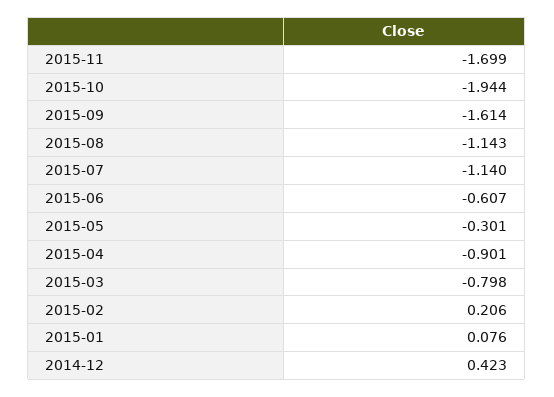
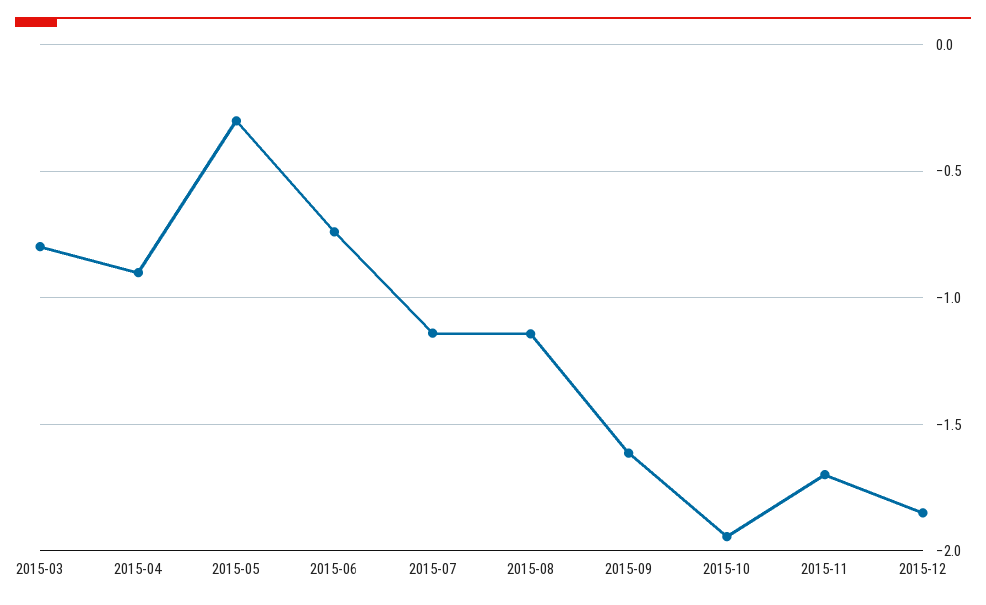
2015-06: -0.607 -> -0.75
2015-02: 0.206 -> none
2015-01: 0.076 -> none
2014-12: 0.423 -> none
2015-12: none -> -1.85

